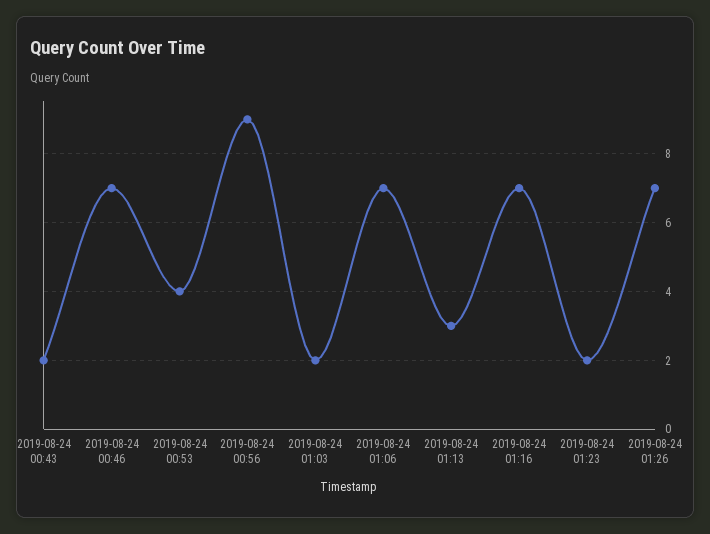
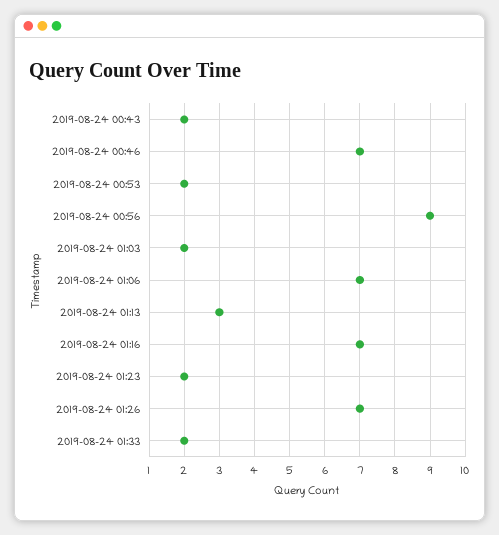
2019-08-24 00:53: 4 -> 2
2019-08-24 01:33: none -> 2

